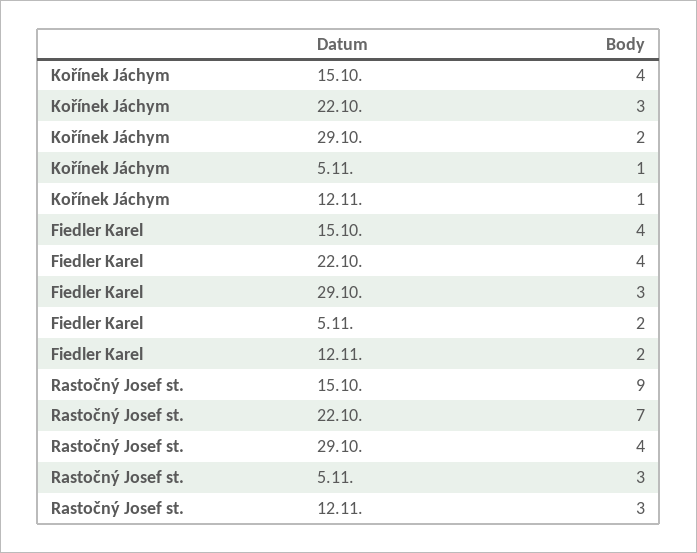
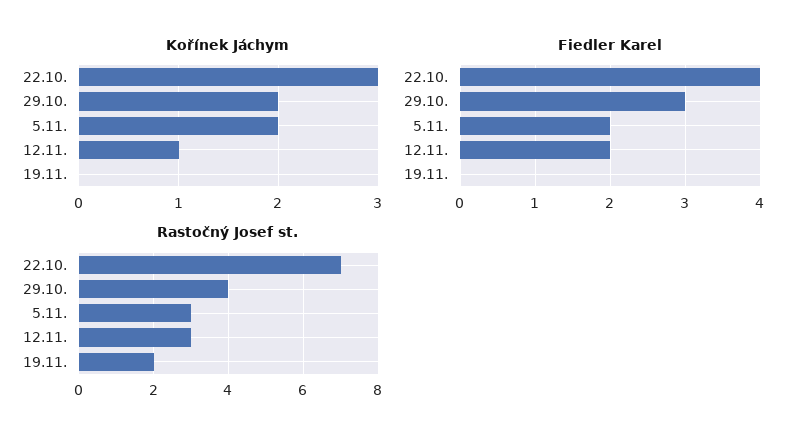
Kořínek Jáchym, 15.10.: 4 -> none
Kořínek Jáchym, 5.11.: 1 -> 2
Fiedler Karel, 15.10.: 4 -> none
Rastočný Josef st., 15.10.: 9 -> none
Kořínek Jáchym, 19.11.: none -> 0
Fiedler Karel, 19.11.: none -> 0
Rastočný Josef st., 19.11.: none -> 2

